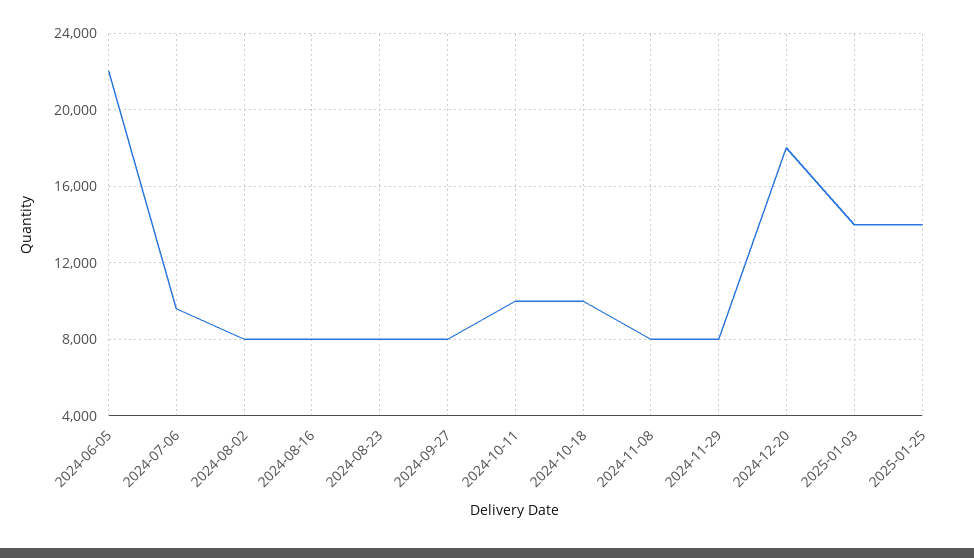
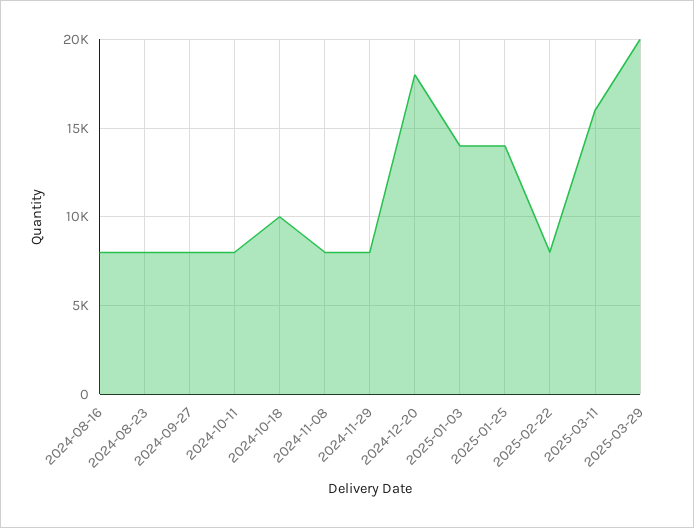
2024-06-05: 22000 -> none
2024-07-06: 9500 -> none
2024-08-02: 8000 -> none
2024-10-11: 10000 -> 8000
2025-02-22: none -> 8000
2025-03-11: none -> 16000
2025-03-29: none -> 20000

